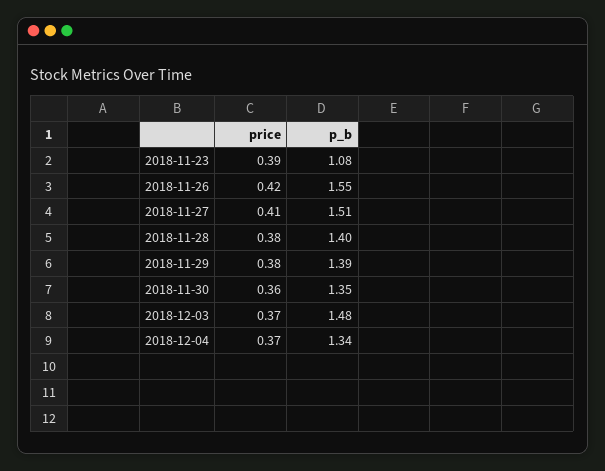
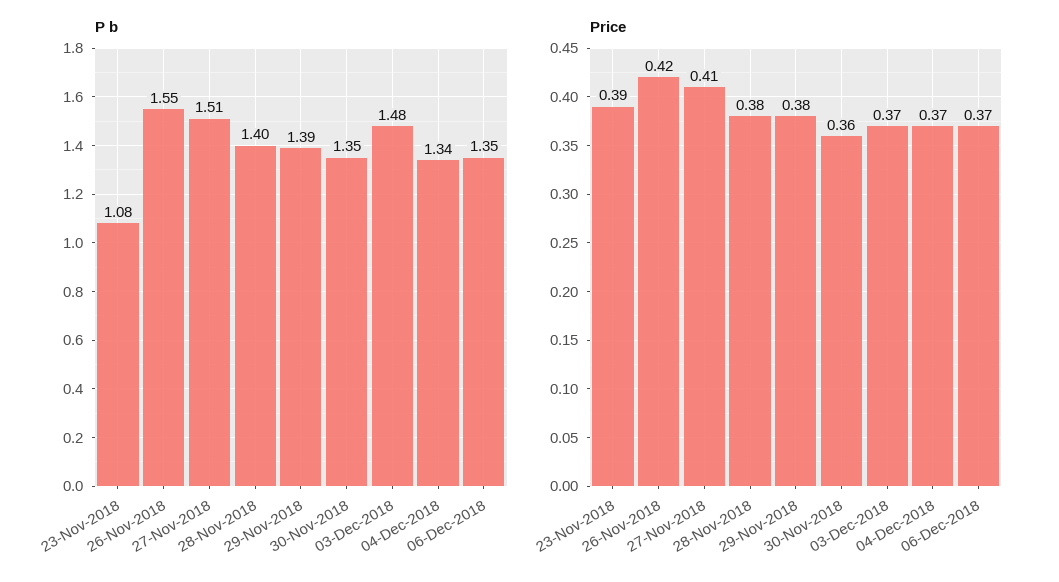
p_b, 06-Dec-2018: none -> 1.35
price, 06-Dec-2018: none -> 0.37

